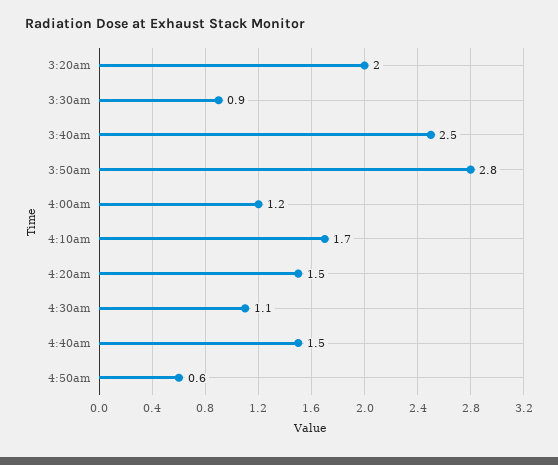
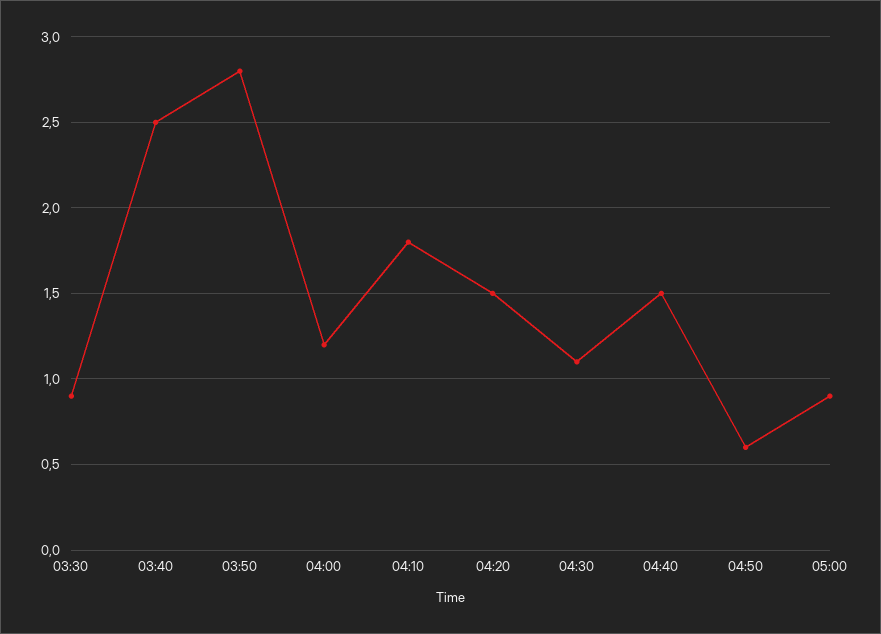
3:20am: 2 -> none
4:10am: 1.7 -> 1.8
05:00: none -> 0.9

